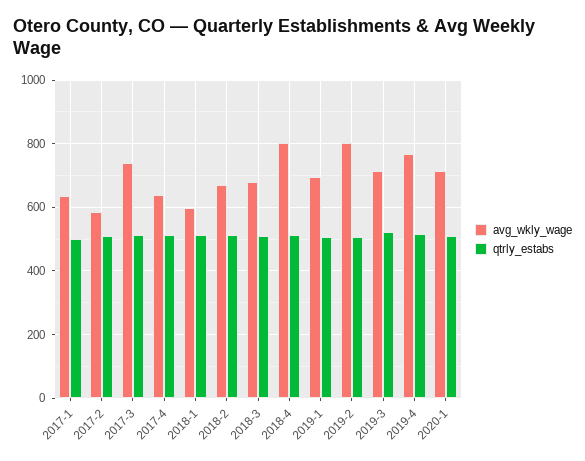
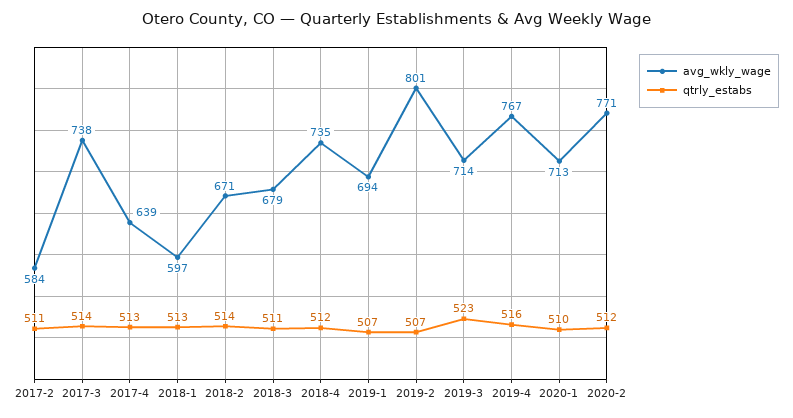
avg_wkly_wage, 2017-1: 640 -> none
qtrly_estabs, 2017-1: 500 -> none
avg_wkly_wage, 2018-4: 800 -> 735
avg_wkly_wage, 2020-2: none -> 771
qtrly_estabs, 2020-2: none -> 512

